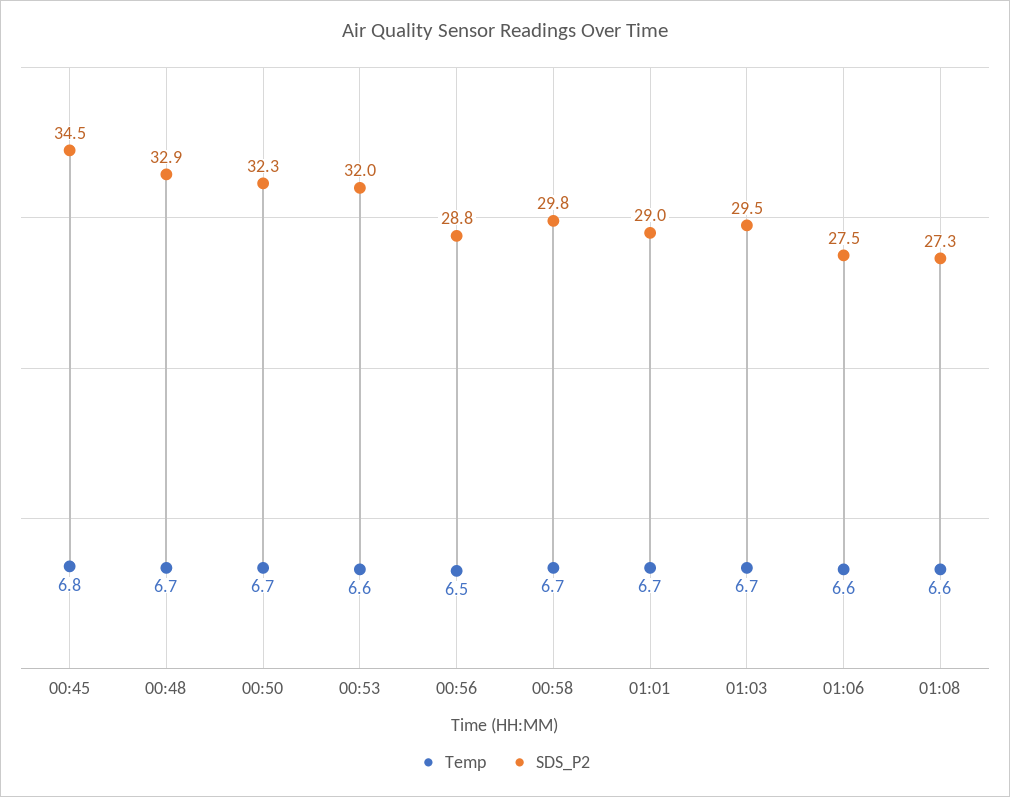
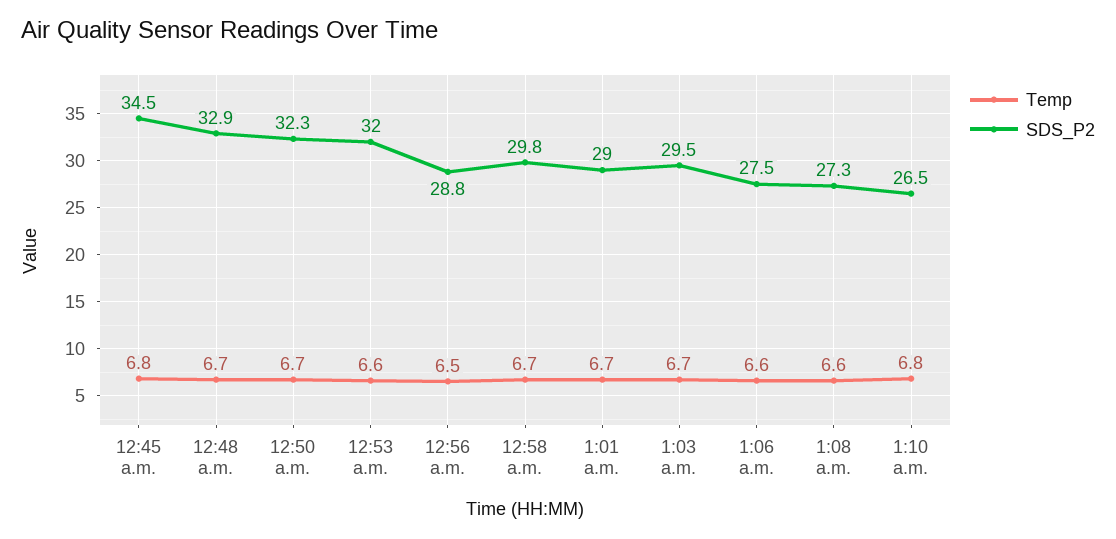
Temp, 1:10 a.m.: none -> 6.8
SDS_P2, 1:10 a.m.: none -> 26.5

